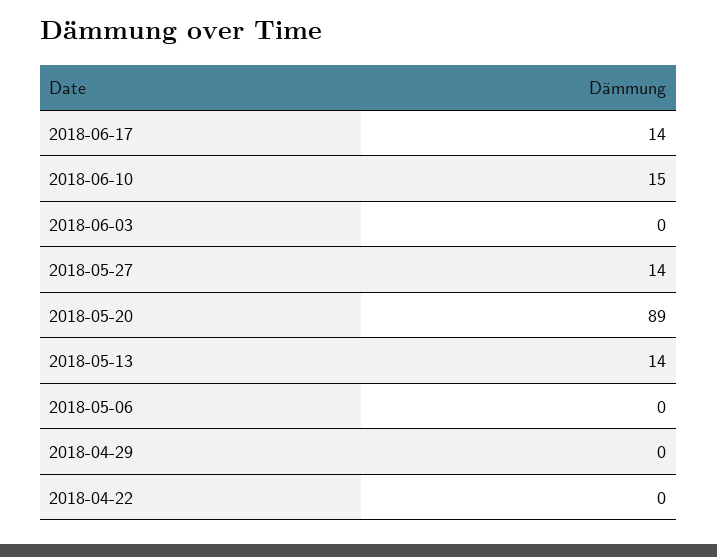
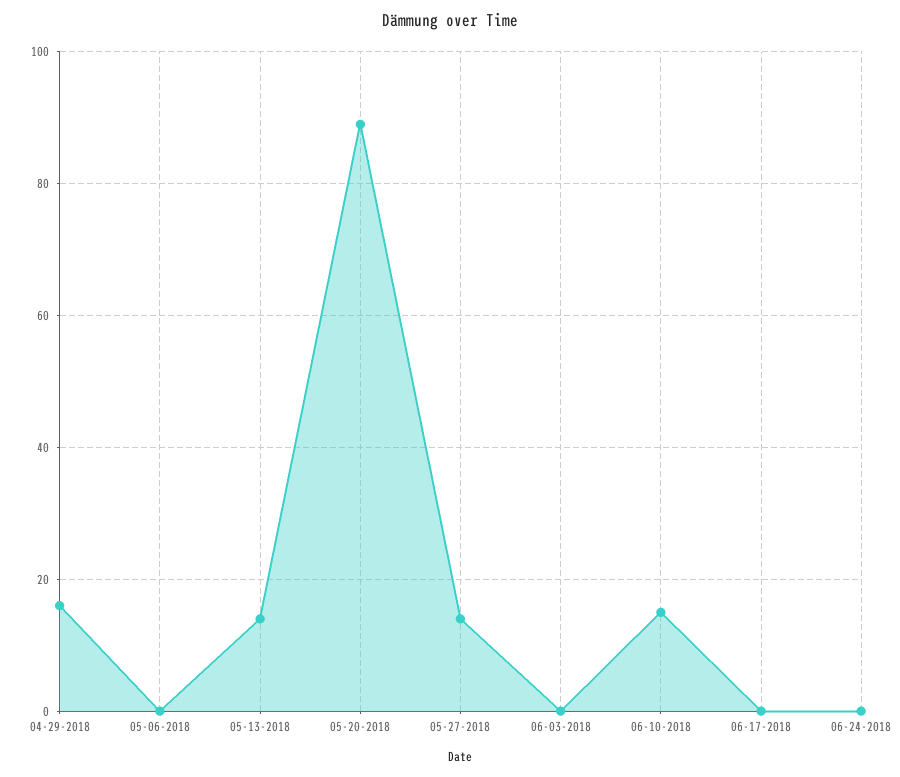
2018-06-17: 14 -> 0
2018-04-29: 0 -> 15
2018-04-22: 0 -> none
06-24-2018: none -> 0

